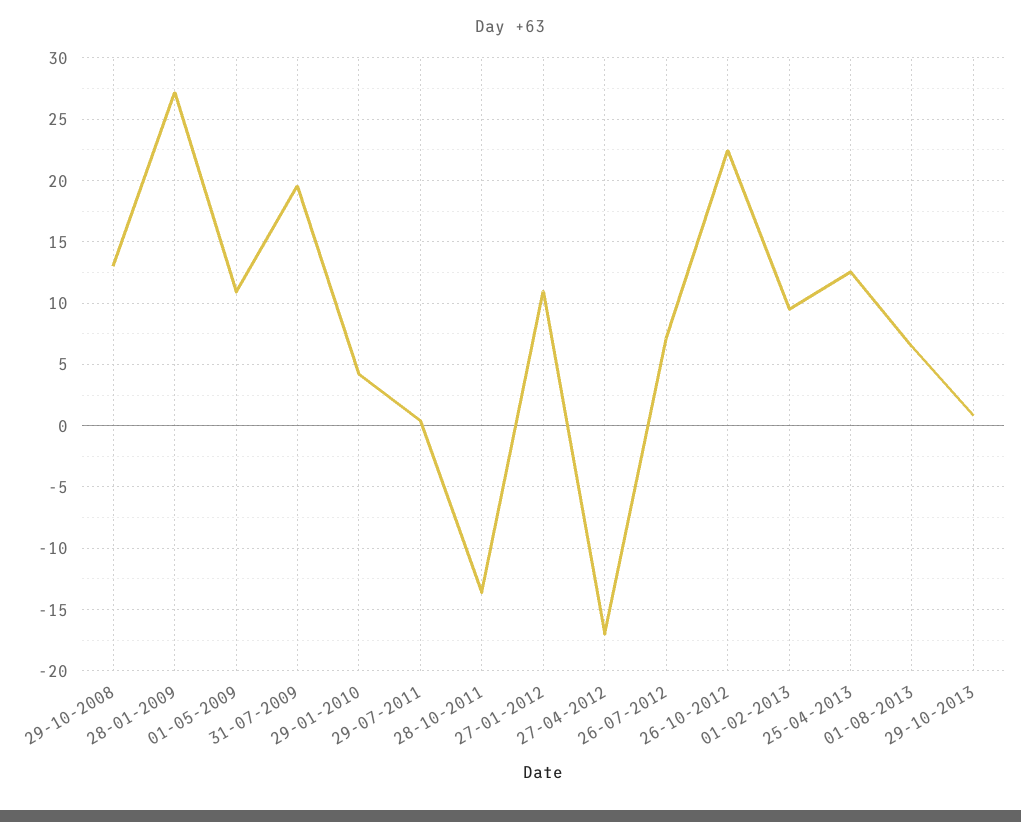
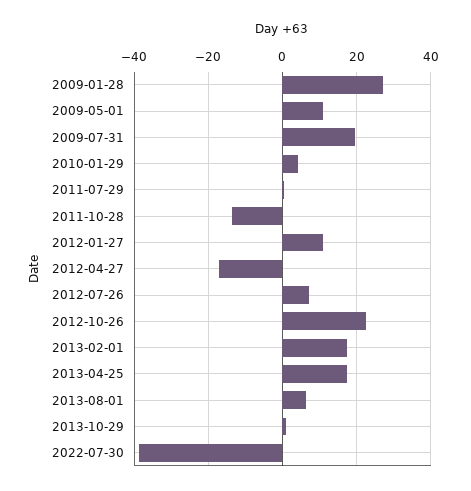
29-10-2008: 13 -> none
01-02-2013: 9.5 -> 18
25-04-2013: 12.5 -> 18
2022-07-30: none -> -38

